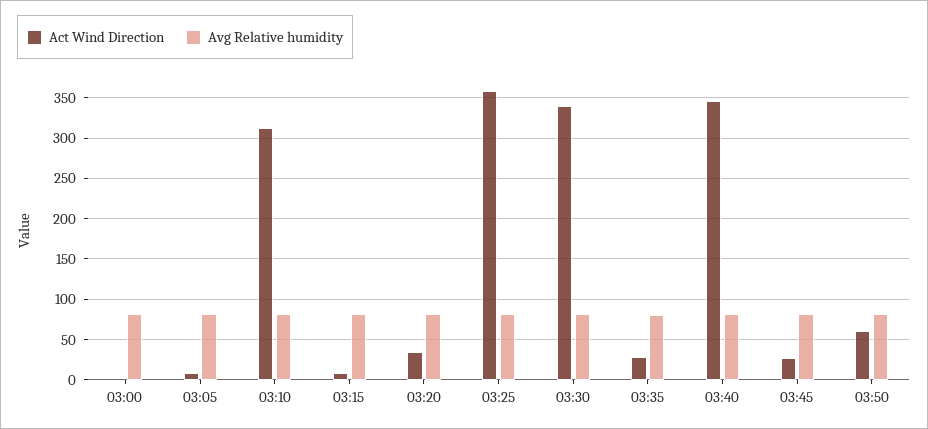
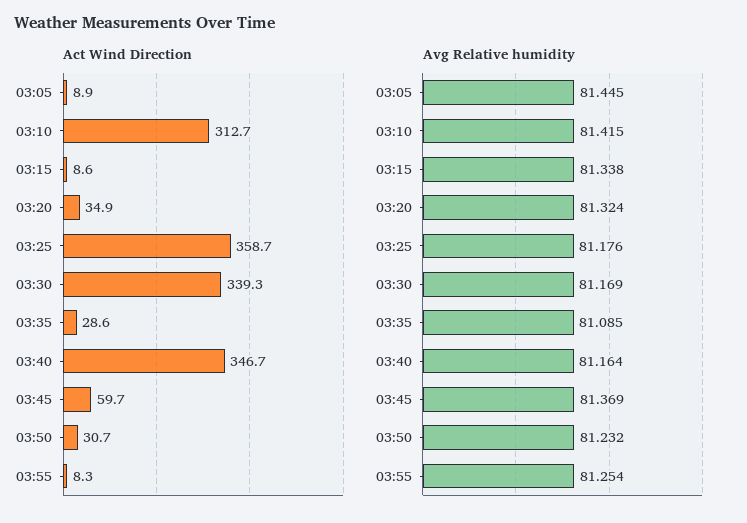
Act Wind Direction, 03:00: 0 -> none
Avg Relative humidity, 03:00: 80 -> none
Act Wind Direction, 03:45: 30 -> 59.7
Act Wind Direction, 03:50: 60 -> 30.7
Act Wind Direction, 03:55: none -> 8.3
Avg Relative humidity, 03:55: none -> 81.254

